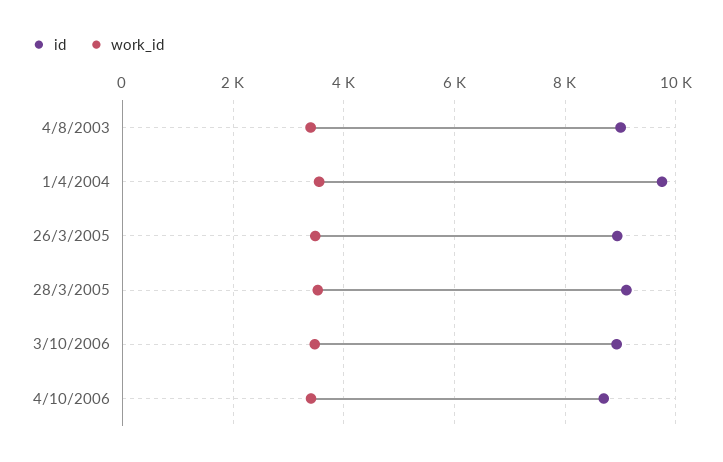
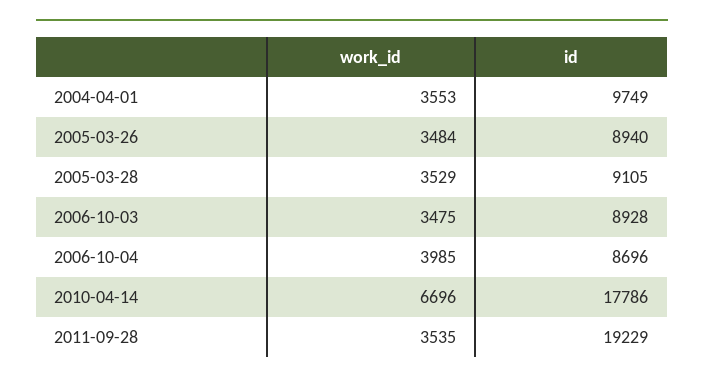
id, 4/8/2003: 9000 -> none
work_id, 4/8/2003: 3400 -> none
work_id, 4/10/2006: 3400 -> 3985
work_id, 2010-04-14: none -> 6696
id, 2010-04-14: none -> 17786
work_id, 2011-09-28: none -> 3535
id, 2011-09-28: none -> 19229

